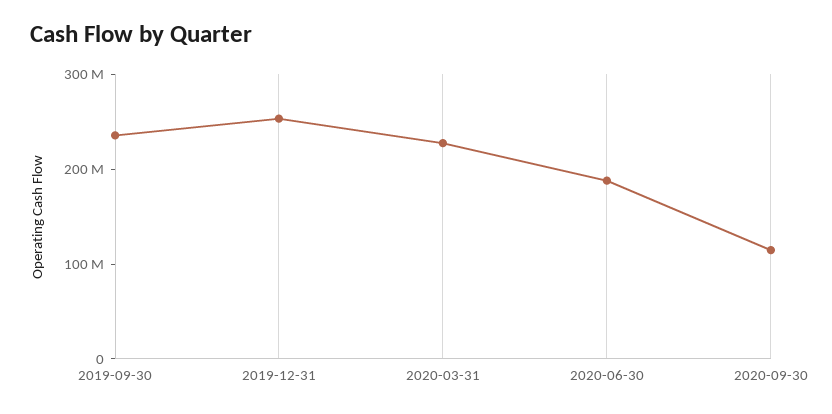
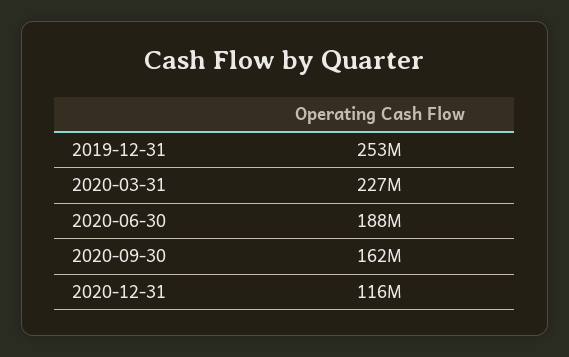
2019-09-30: 240000000 -> none
2020-09-30: 120000000 -> 162000000
2020-12-31: none -> 116000000

